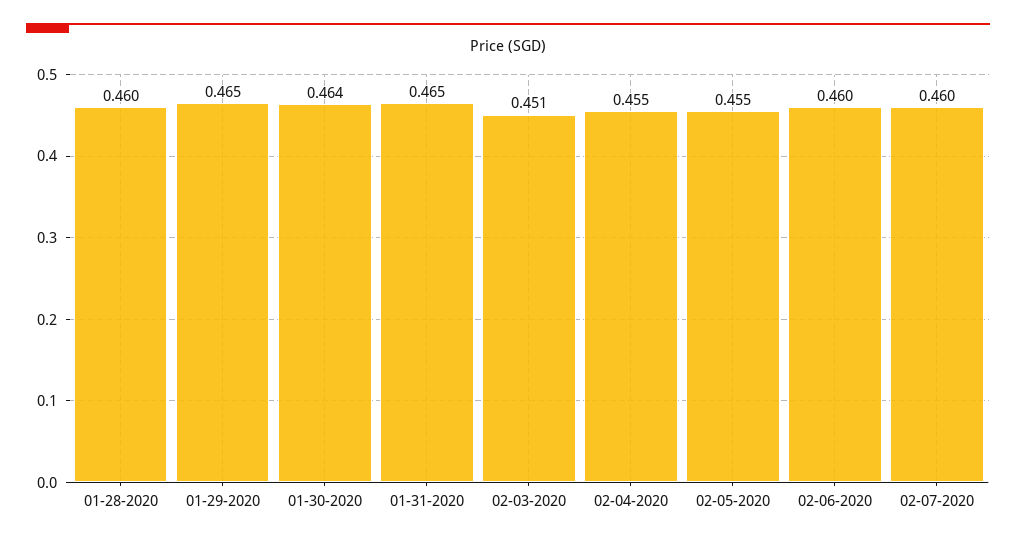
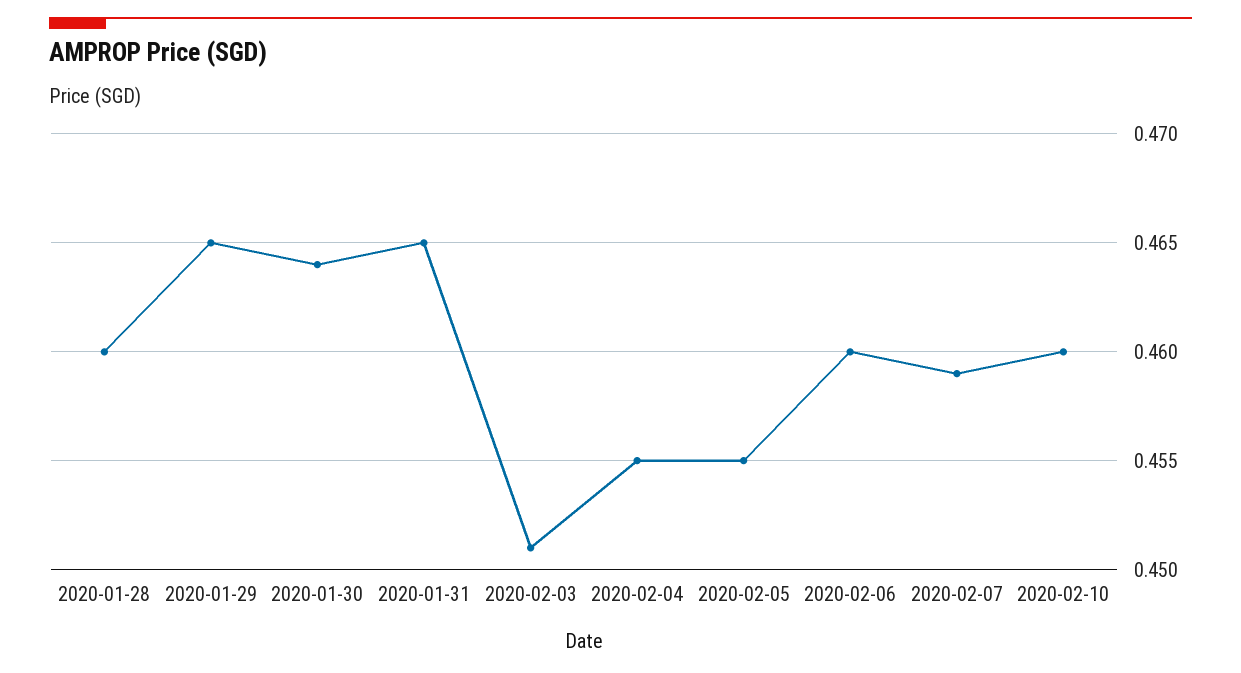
02-07-2020: 0.46 -> 0.459
2020-02-10: none -> 0.46

